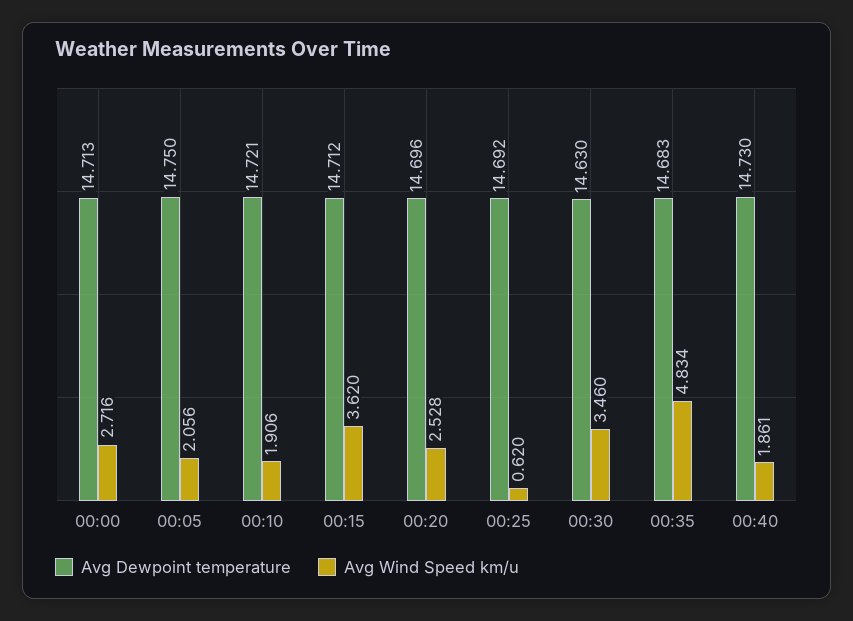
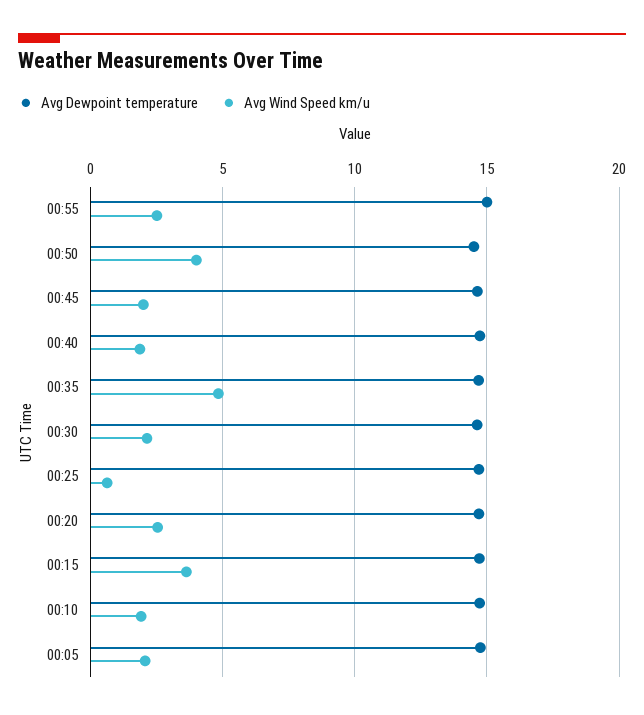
Avg Dewpoint temperature, 00:00: 14.713 -> none
Avg Wind Speed km/u, 00:00: 2.716 -> none
Avg Wind Speed km/u, 00:30: 3.46 -> 2
Avg Dewpoint temperature, 00:55: none -> 15
Avg Wind Speed km/u, 00:55: none -> 2.5
Avg Dewpoint temperature, 00:50: none -> 14.5
Avg Wind Speed km/u, 00:50: none -> 4
Avg Dewpoint temperature, 00:45: none -> 14.5
Avg Wind Speed km/u, 00:45: none -> 2

